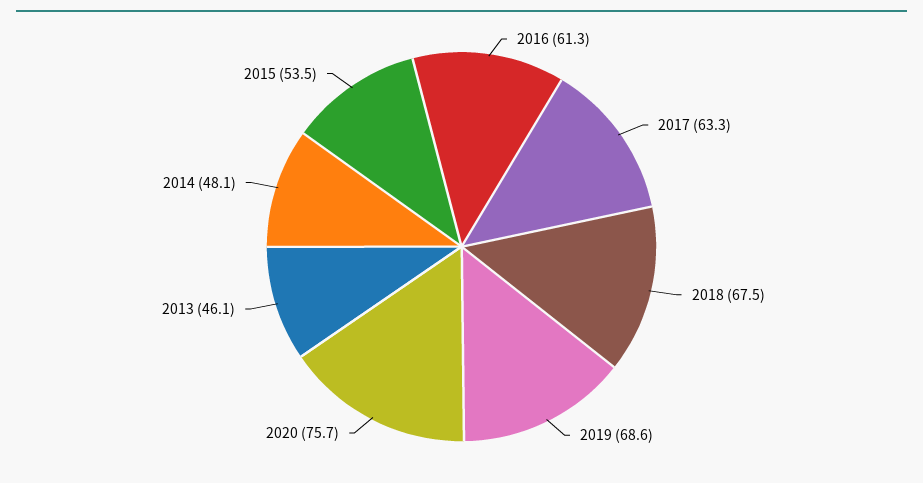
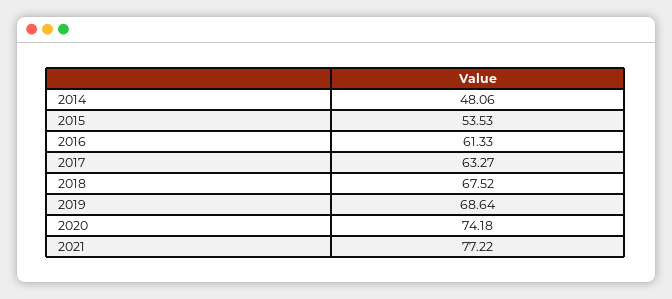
2020: 75.7 -> 74.18
2013: 46.1 -> none
2021: none -> 77.22

